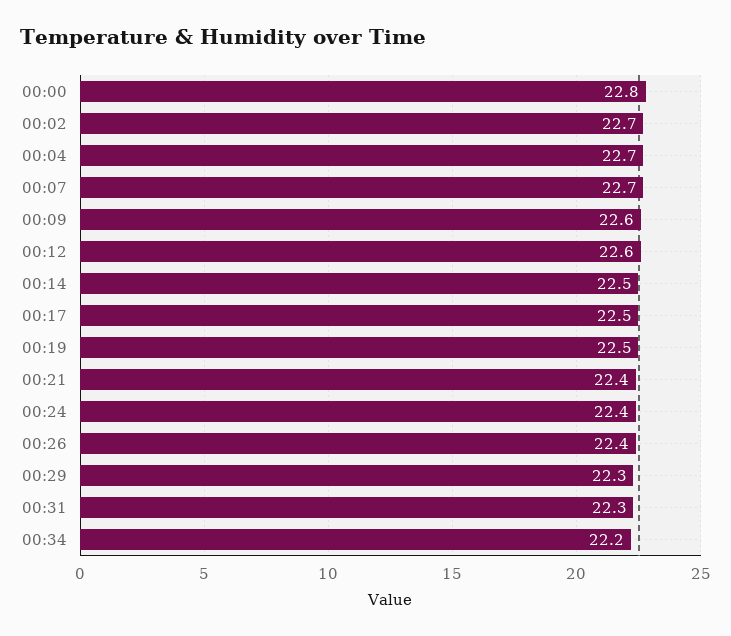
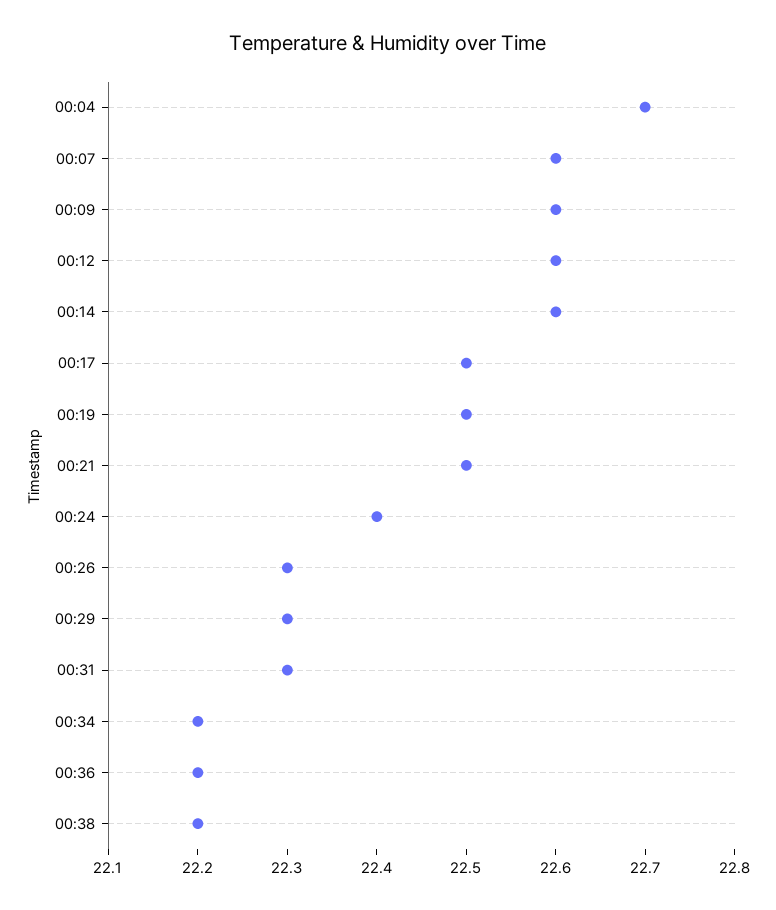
00:00: 22.8 -> none
00:02: 22.7 -> none
00:07: 22.7 -> 22.6
00:14: 22.5 -> 22.6
00:21: 22.4 -> 22.5
00:26: 22.4 -> 22.3
00:36: none -> 22.2
00:38: none -> 22.2

